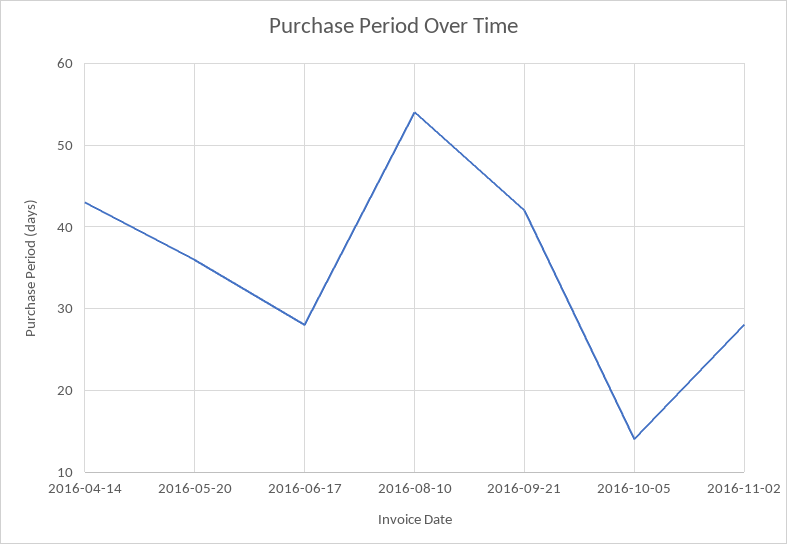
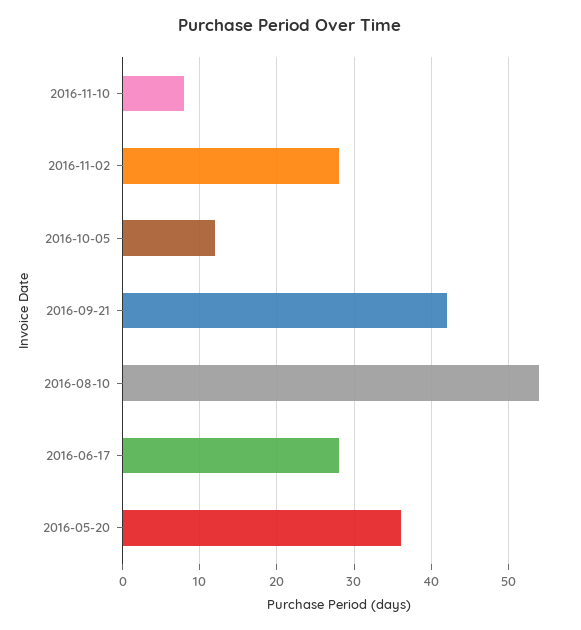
2016-04-14: 43 -> none
2016-10-05: 14 -> 12
2016-11-10: none -> 8

